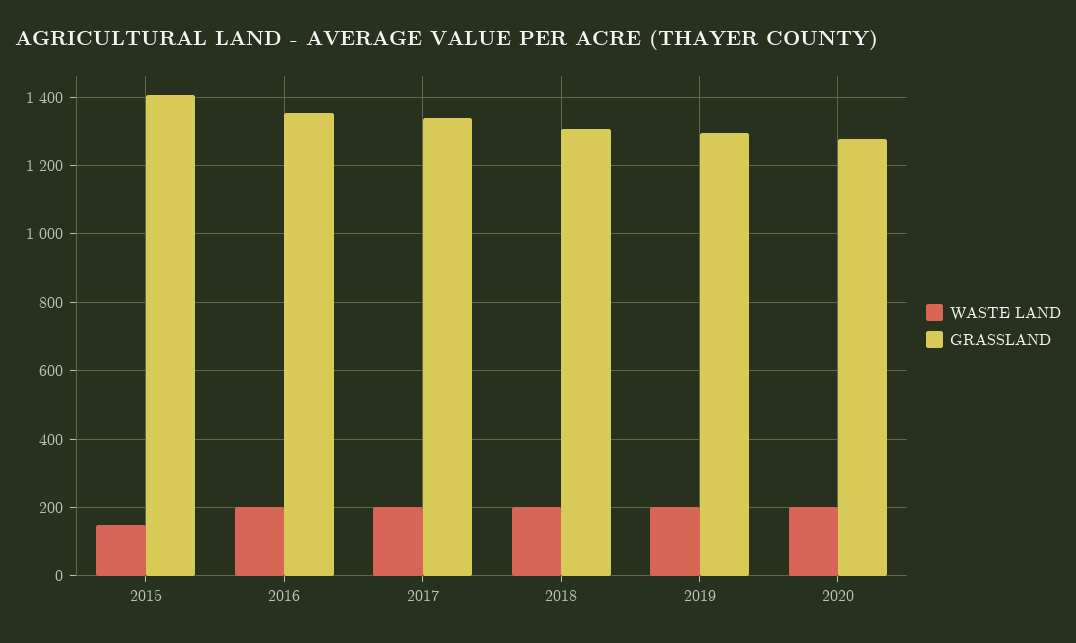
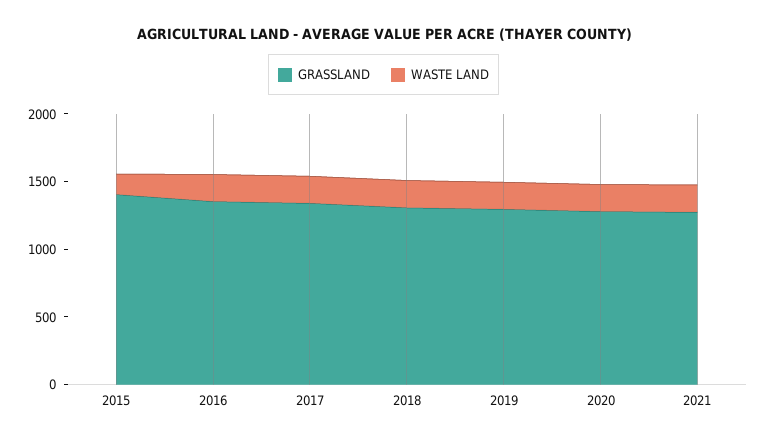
GRASSLAND, 2021: none -> 1300
WASTE LAND, 2021: none -> 200

